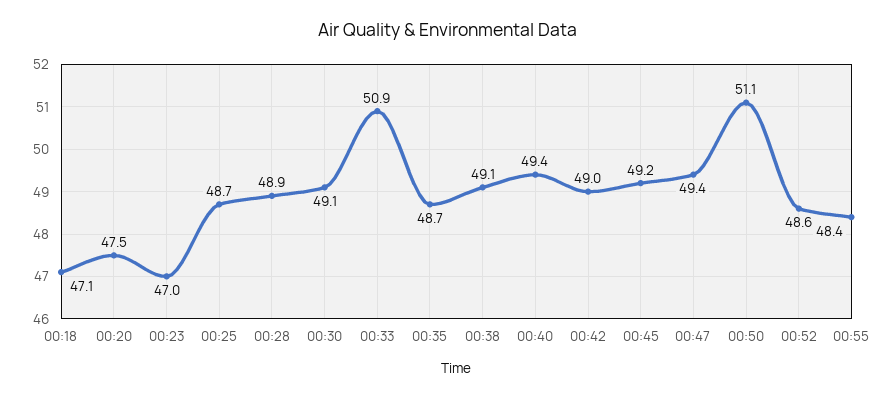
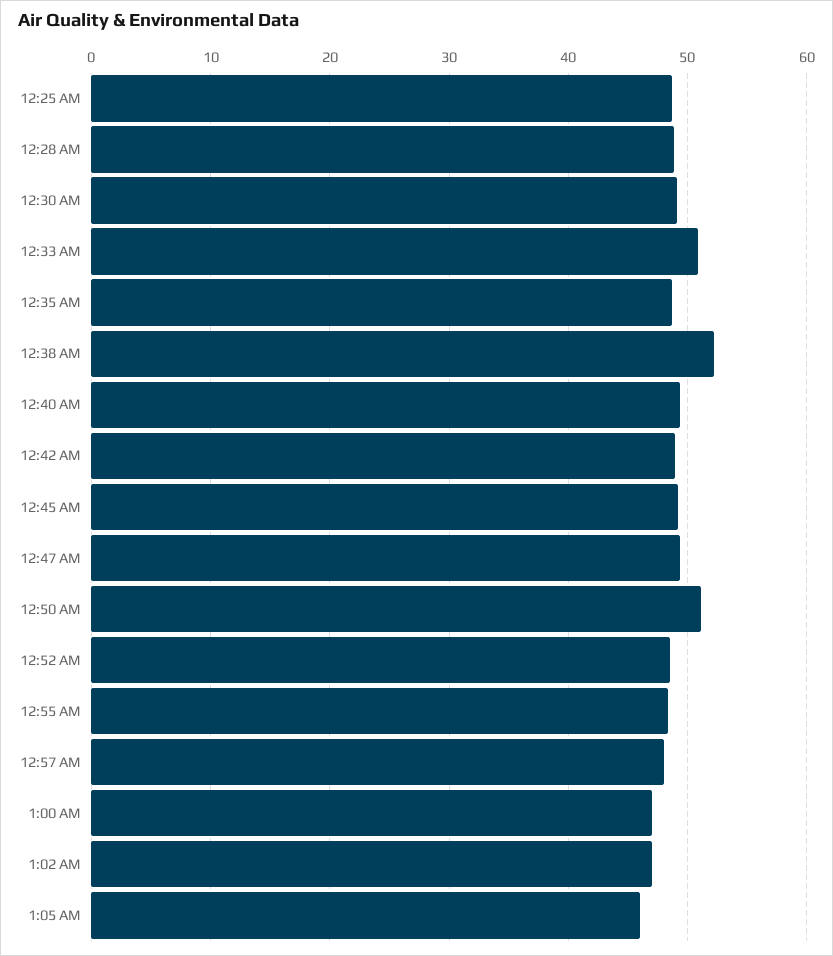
00:18: 47.1 -> none
00:20: 47.5 -> none
00:23: 47 -> none
00:38: 49.1 -> 52
12:57 AM: none -> 48
1:00 AM: none -> 47
1:02 AM: none -> 47
1:05 AM: none -> 46

